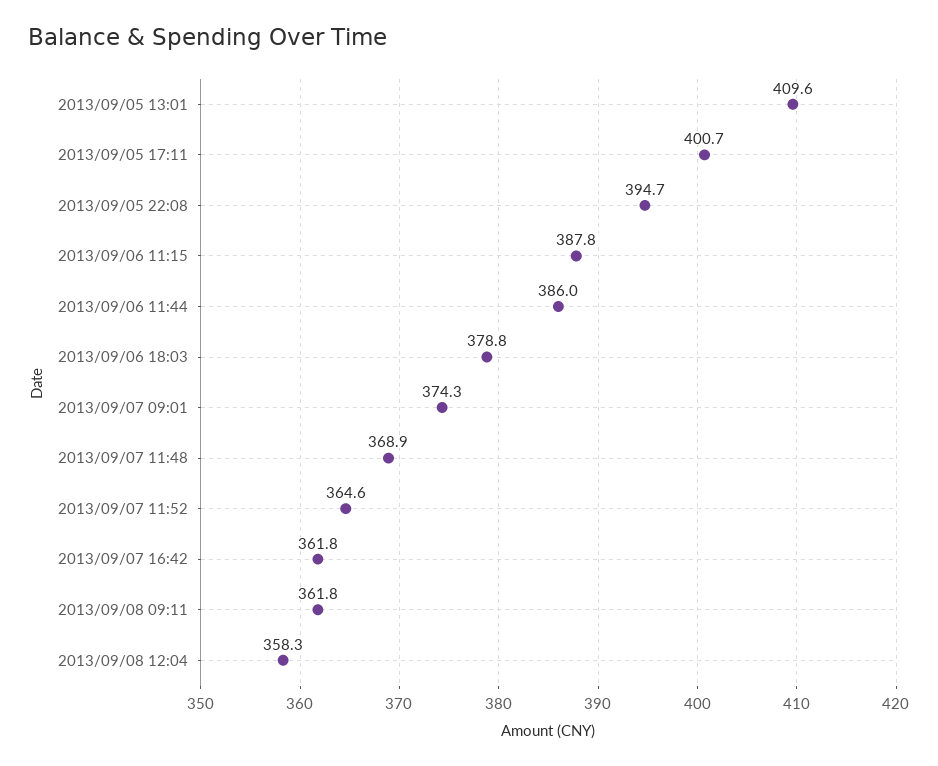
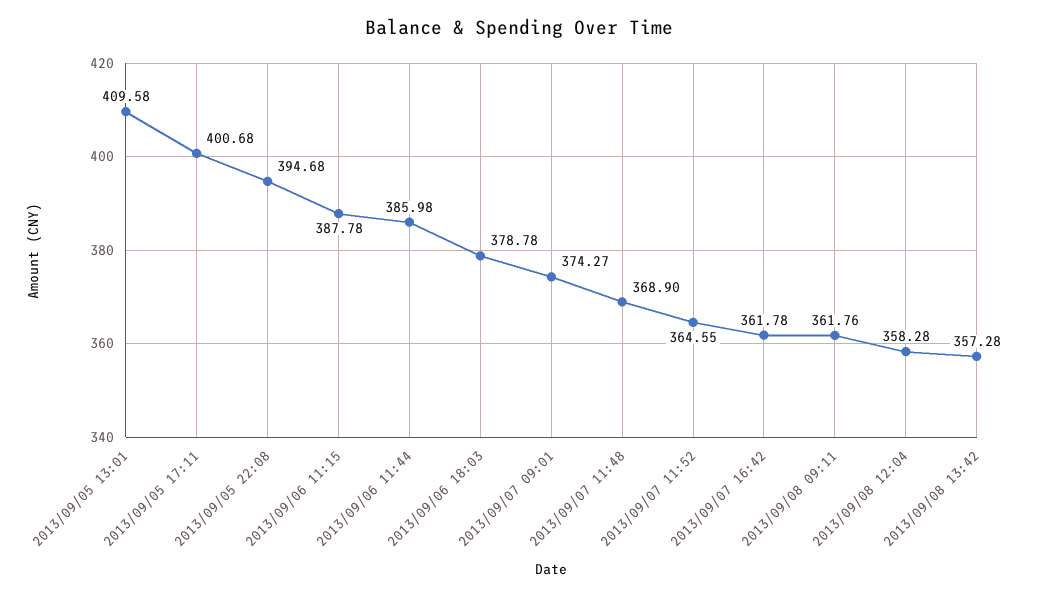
2013/09/08 13:42: none -> 357.28

